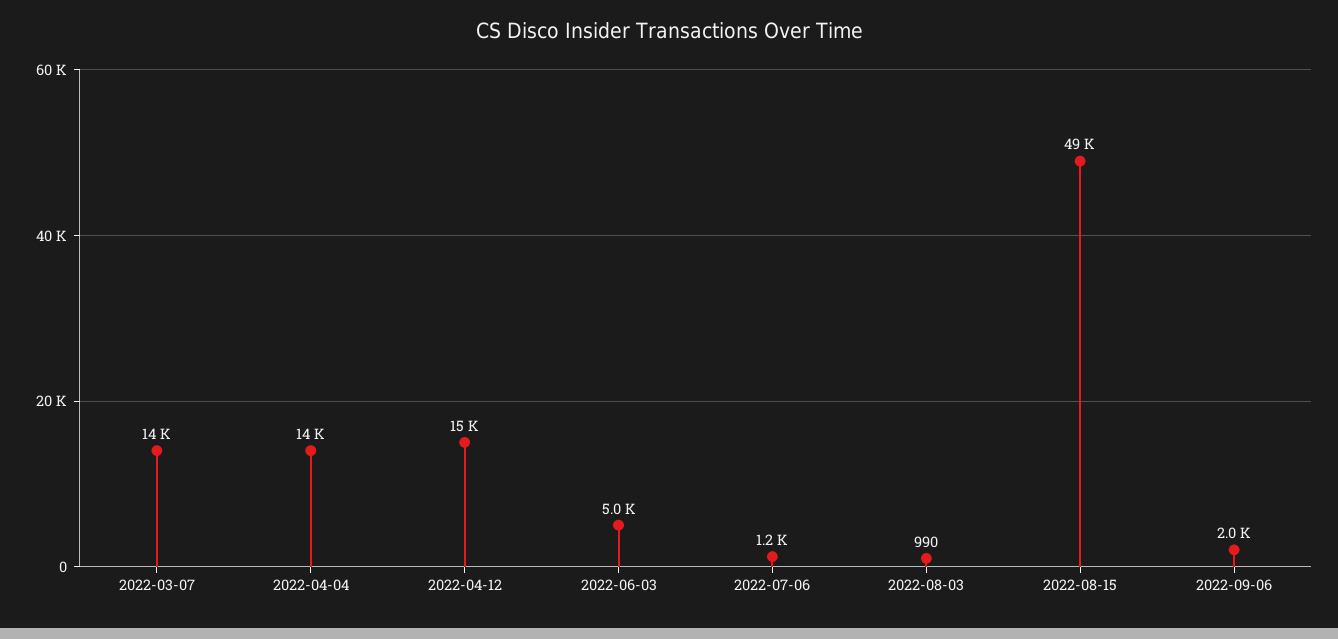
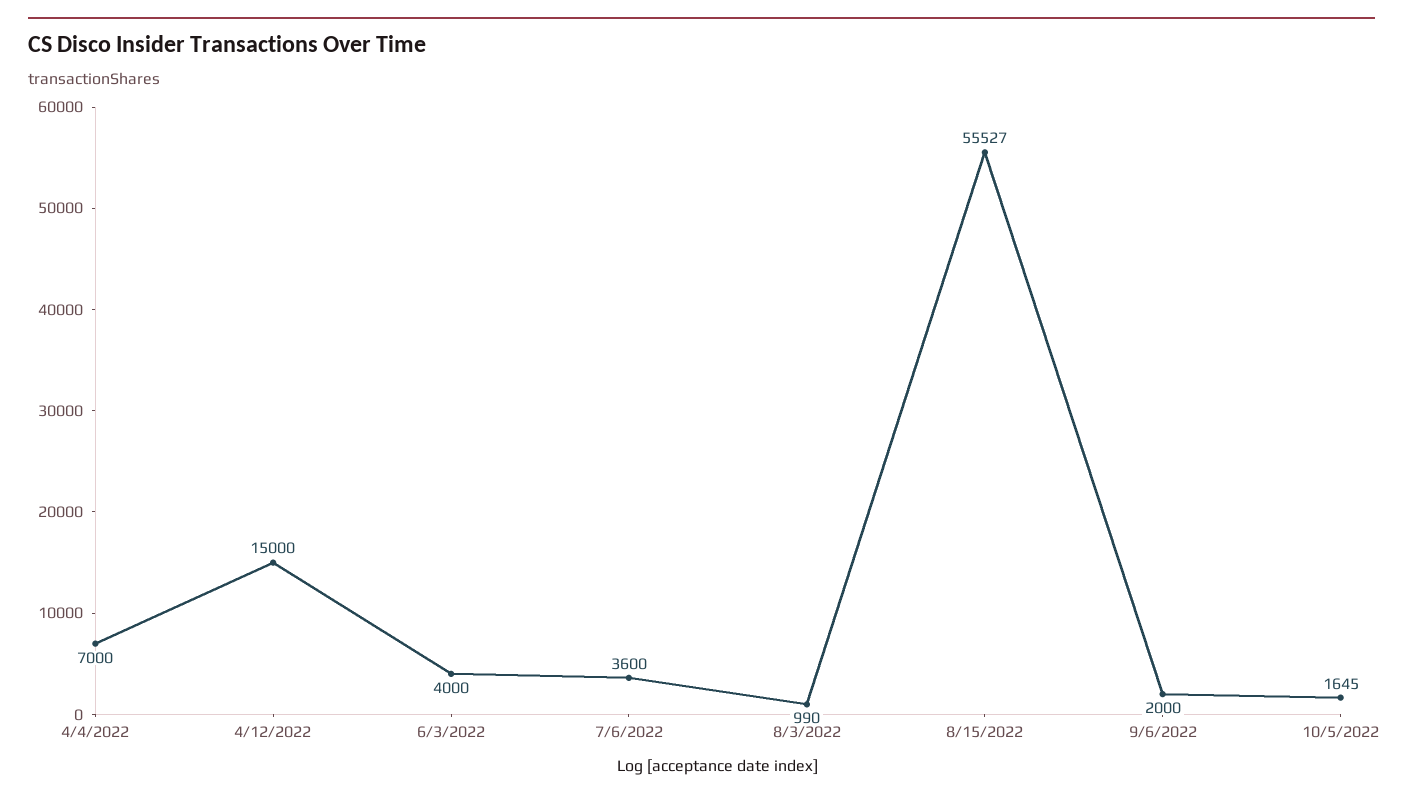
2022-03-07: 14000 -> none
2022-04-04: 14000 -> 7000
2022-06-03: 5000 -> 4000
2022-07-06: 1200 -> 3600
2022-08-15: 49000 -> 55527
10/5/2022: none -> 1645

